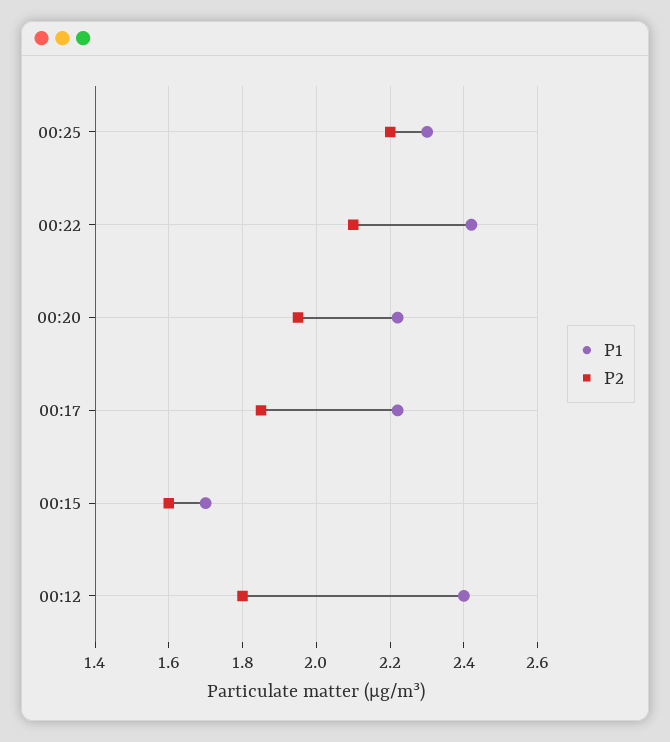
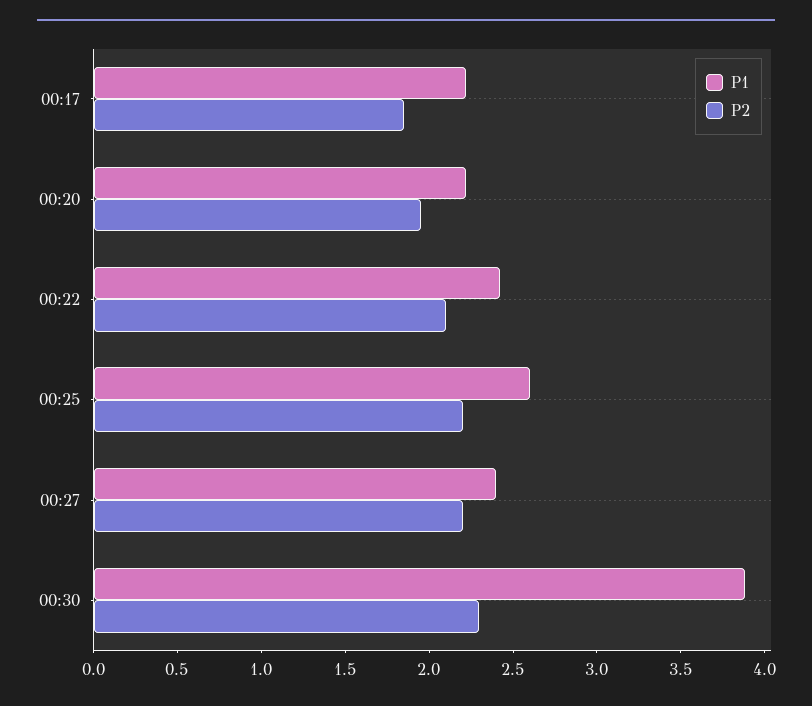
P1, 00:25: 2.3 -> 2.6
P1, 00:15: 1.7 -> none
P2, 00:15: 1.6 -> none
P1, 00:12: 2.4 -> none
P2, 00:12: 1.8 -> none
P1, 00:27: none -> 2.4
P2, 00:27: none -> 2.2
P1, 00:30: none -> 3.9
P2, 00:30: none -> 2.3

